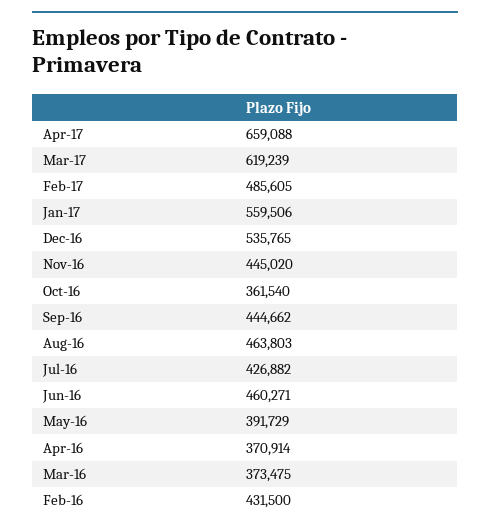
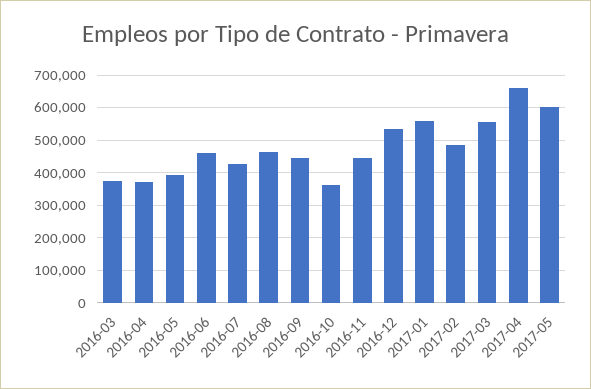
Mar-17: 619239 -> 560000
Feb-16: 431500 -> none
2017-05: none -> 600000

